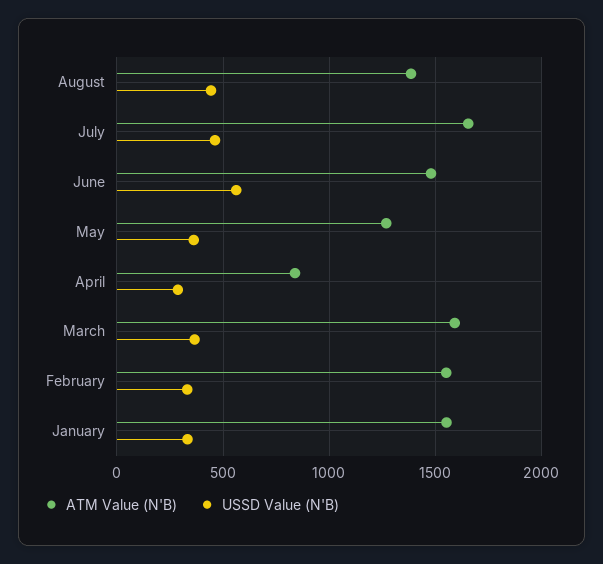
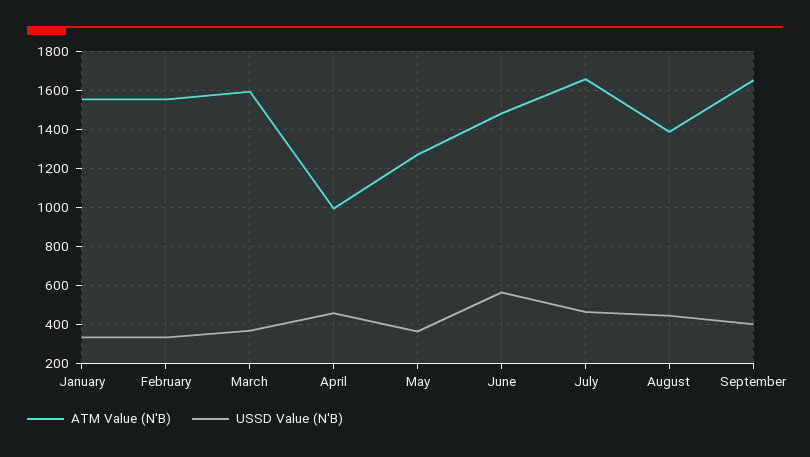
ATM Value (N'B), April: 850 -> 1000
USSD Value (N'B), April: 300 -> 450
ATM Value (N'B), September: none -> 1650
USSD Value (N'B), September: none -> 400

